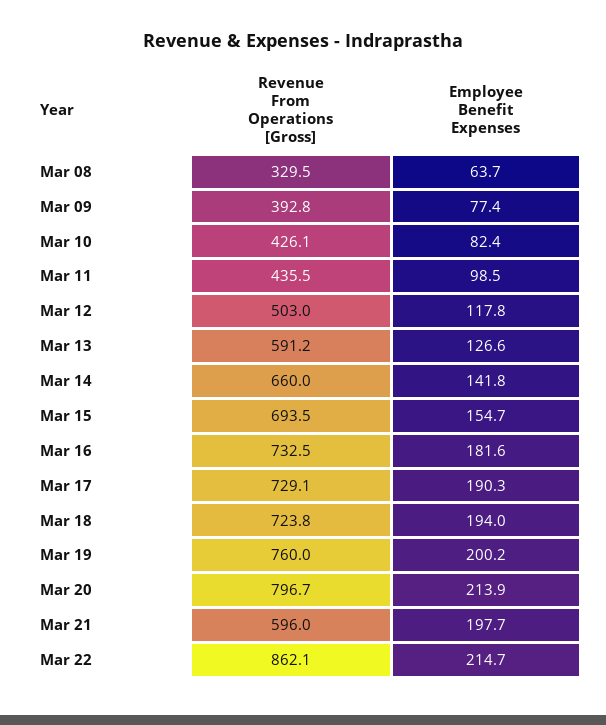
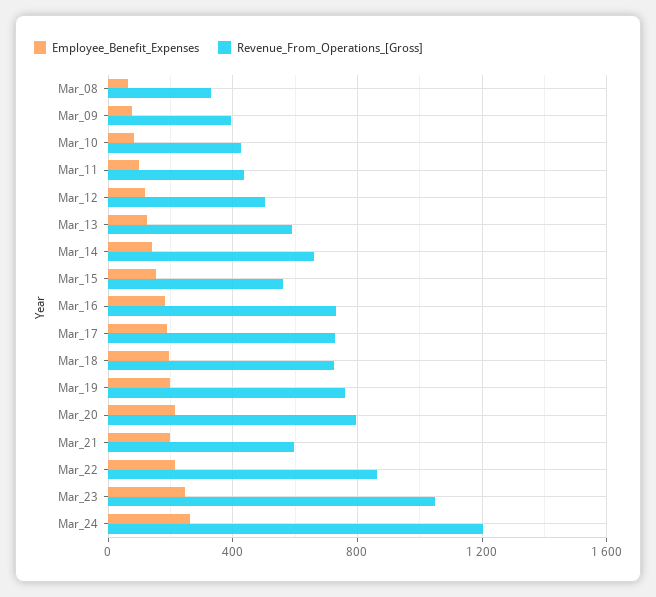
Revenue From Operations [Gross], Mar 15: 693.5 -> 550
Employee Benefit Expenses, Mar_23: none -> 250
Revenue From Operations [Gross], Mar_23: none -> 1050
Employee Benefit Expenses, Mar_24: none -> 250
Revenue From Operations [Gross], Mar_24: none -> 1200

